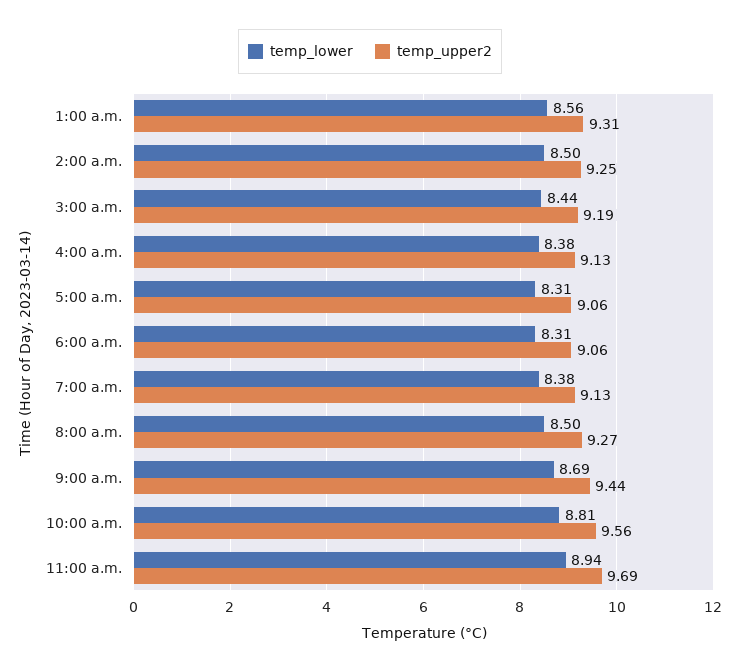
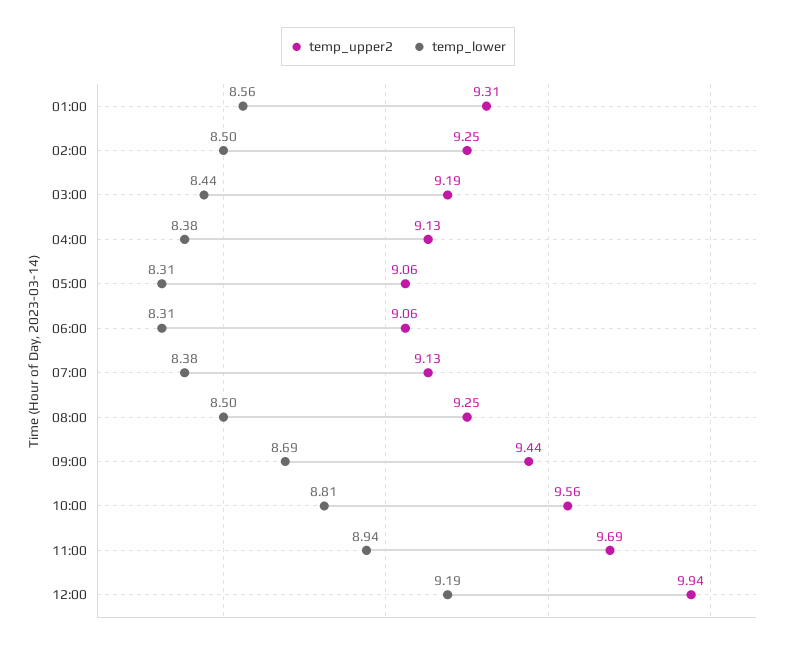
temp_upper2, 8:00 a.m.: 9.27 -> 9.25
temp_upper2, 12:00: none -> 9.94
temp_lower, 12:00: none -> 9.19

